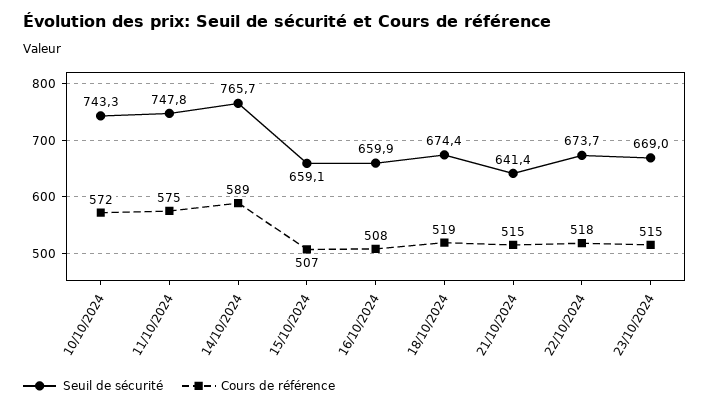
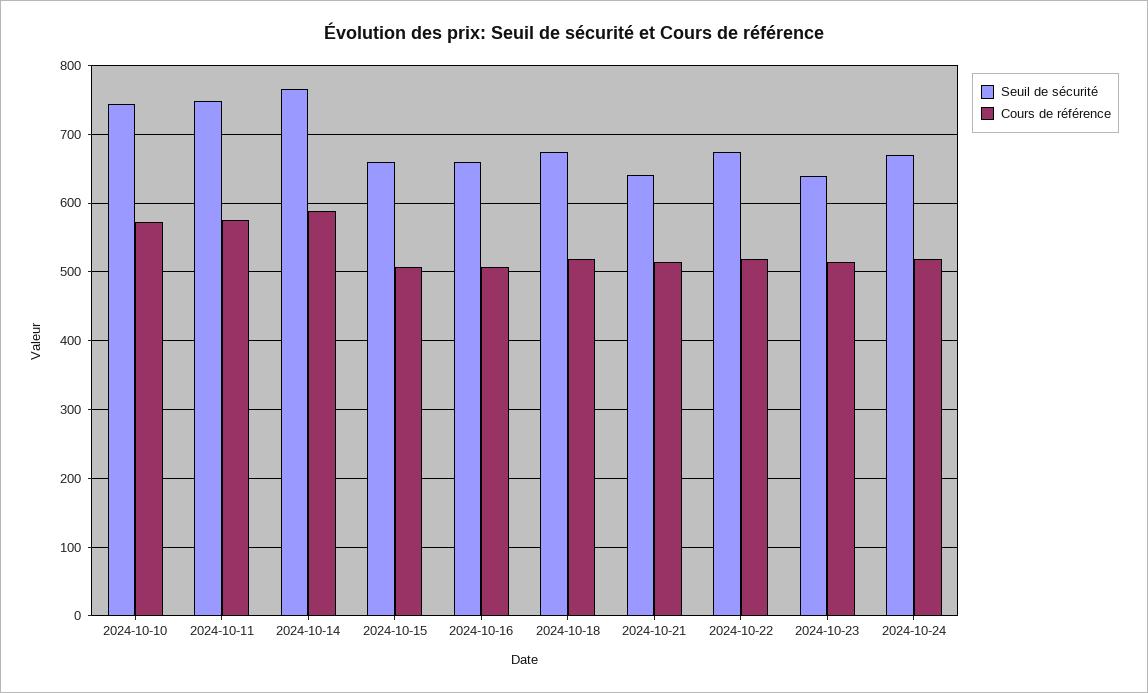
Seuil de sécurité, 23/10/2024: 669 -> 640
Seuil de sécurité, 2024-10-24: none -> 670
Cours de référence, 2024-10-24: none -> 520

